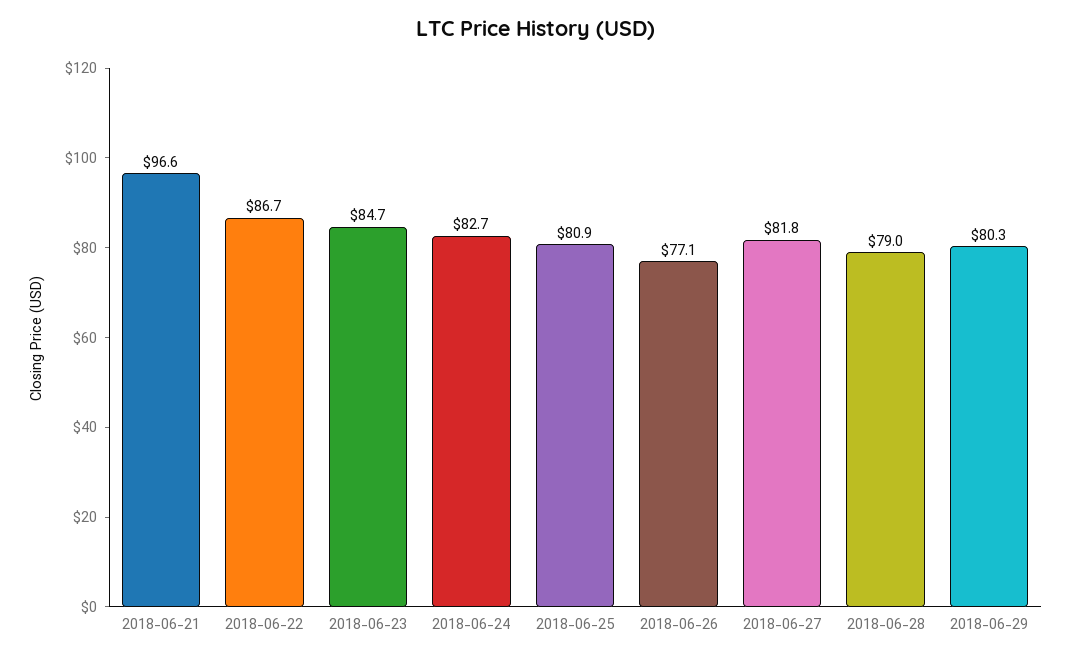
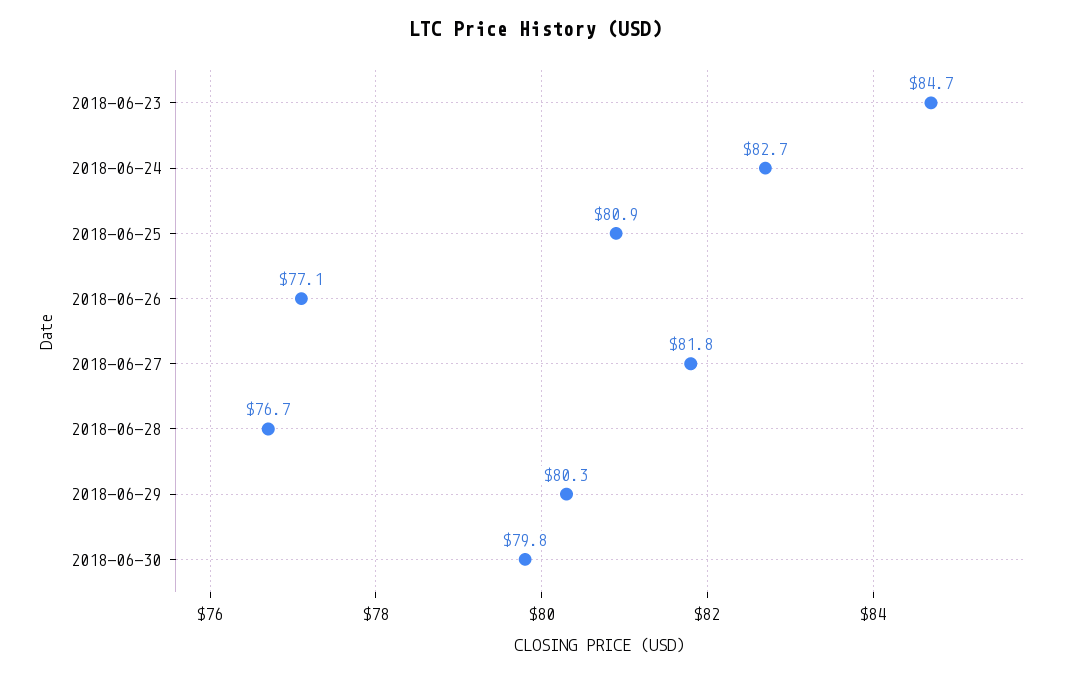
2018-06-21: 96.6 -> none
2018-06-22: 86.7 -> none
2018-06-28: 79 -> 76.7
2018-06-30: none -> 79.8

